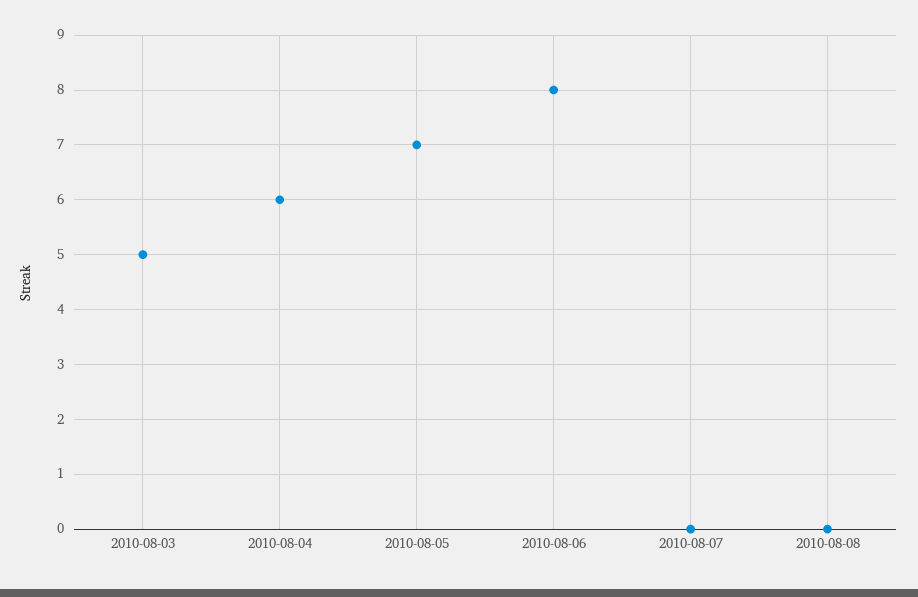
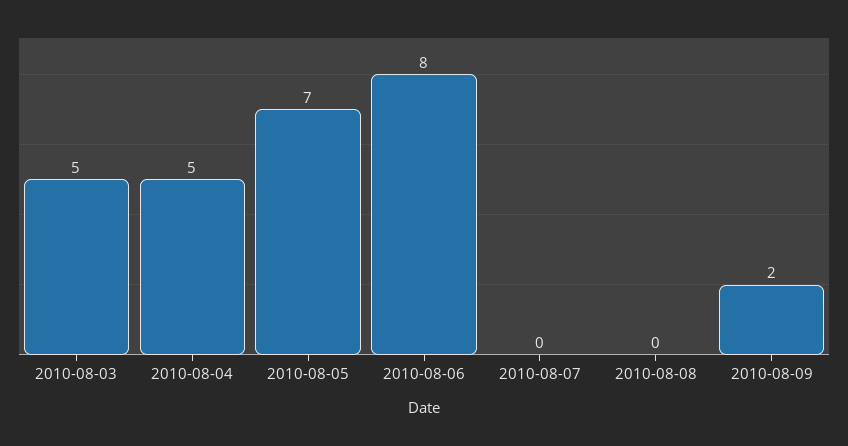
2010-08-04: 6 -> 5
2010-08-09: none -> 2

